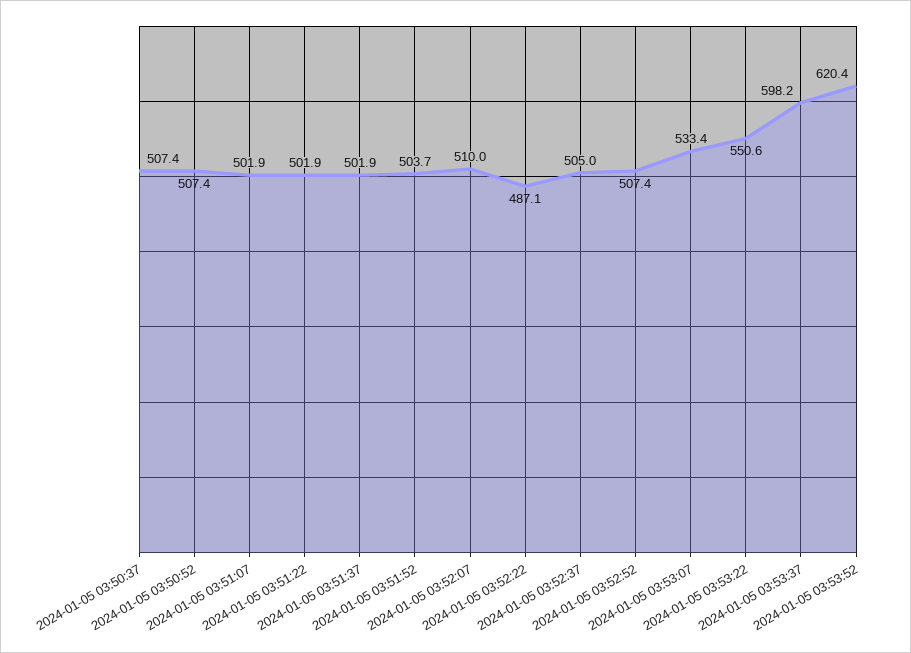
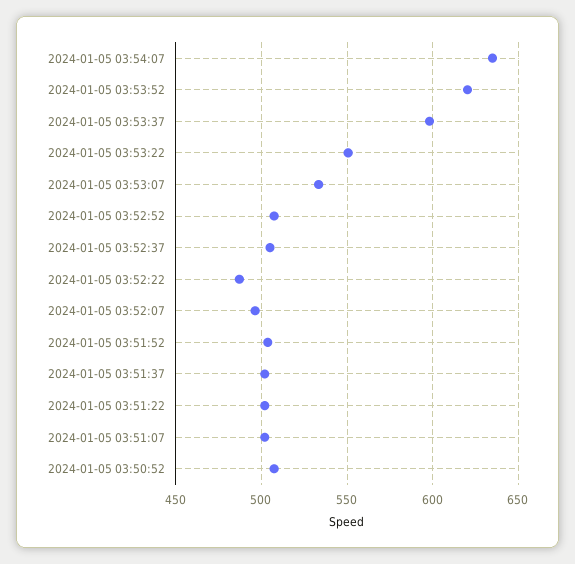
2024-01-05 03:50:37: 507.4 -> none
2024-01-05 03:52:07: 510 -> 495
2024-01-05 03:54:07: none -> 635

